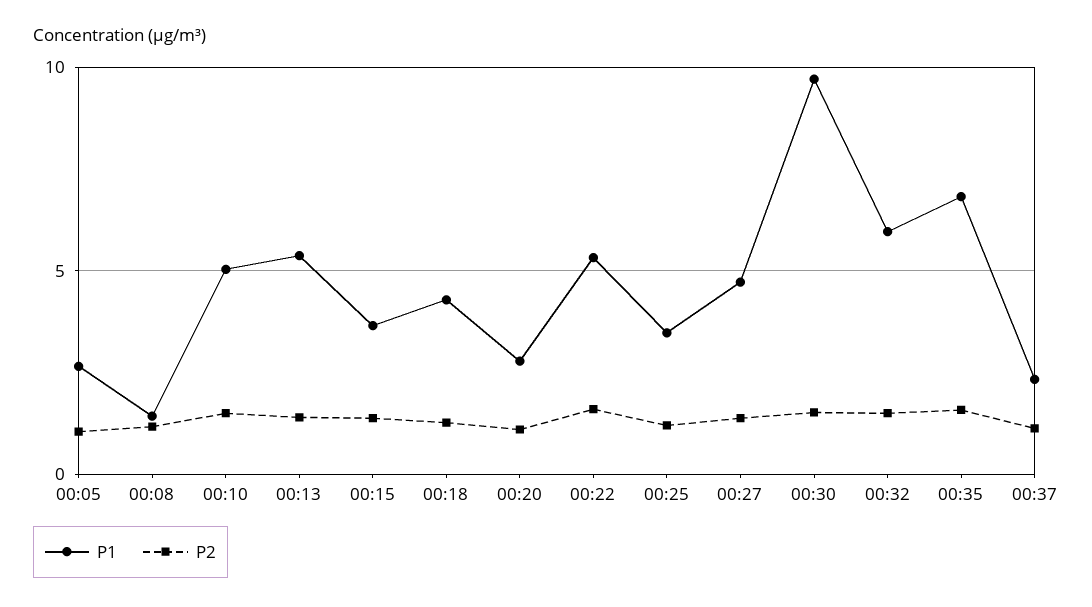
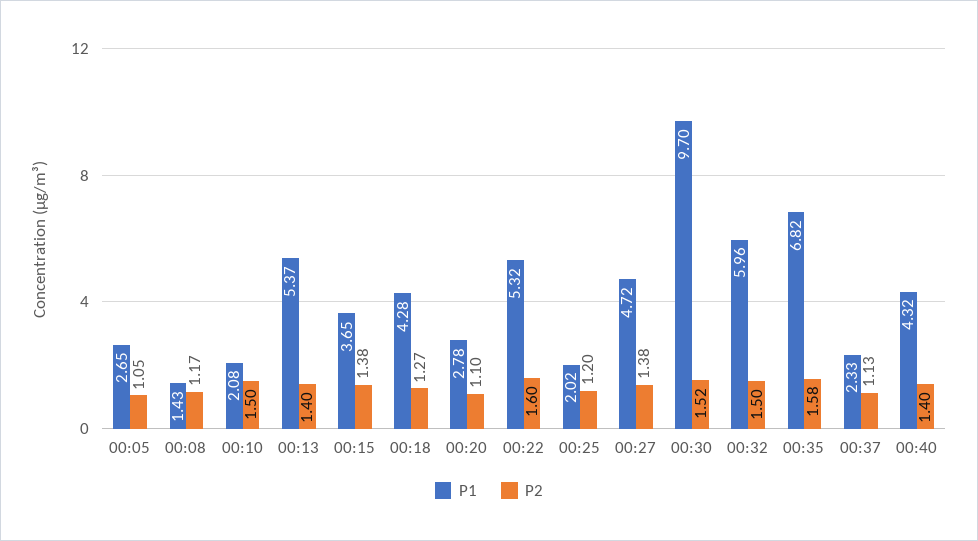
P1, 00:10: 5 -> 2.08
P1, 00:25: 3.5 -> 2.02
P1, 00:40: none -> 4.32
P2, 00:40: none -> 1.4

